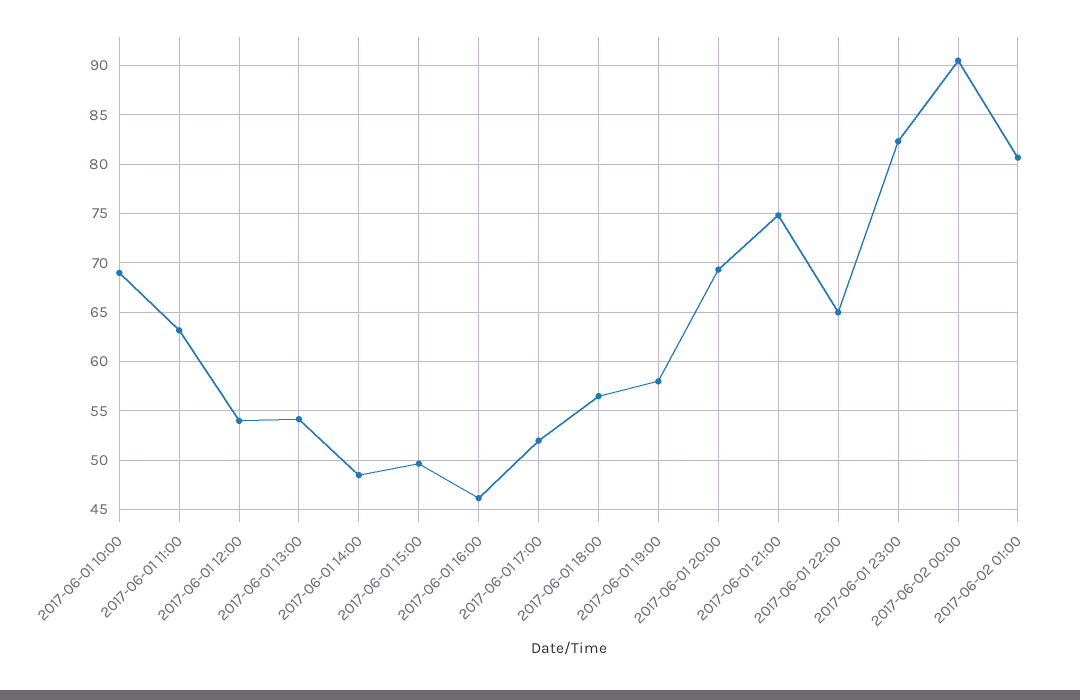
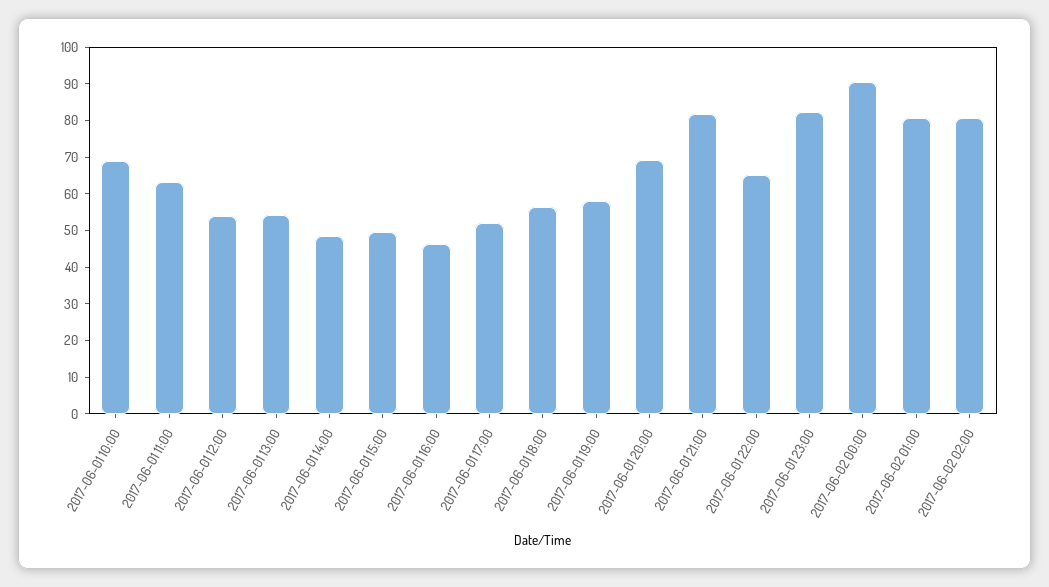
2017-06-01 21:00: 75 -> 82.5
2017-06-02 02:00: none -> 80

